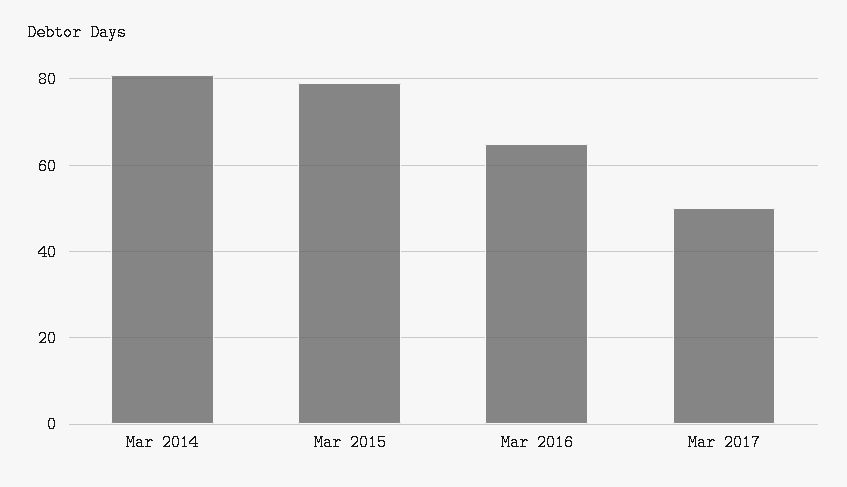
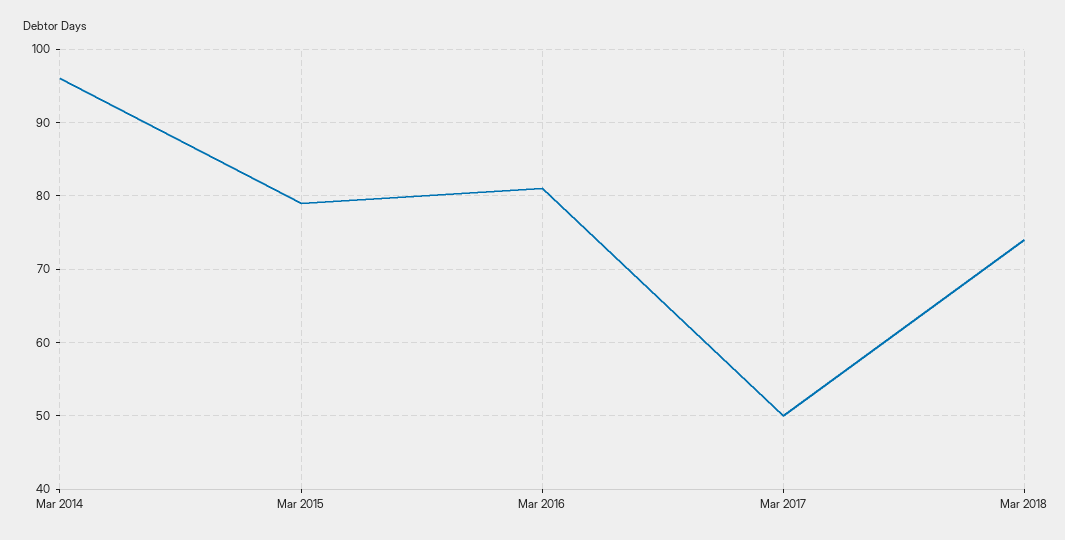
Mar 2014: 80 -> 96
Mar 2016: 65 -> 81
Mar 2018: none -> 74

